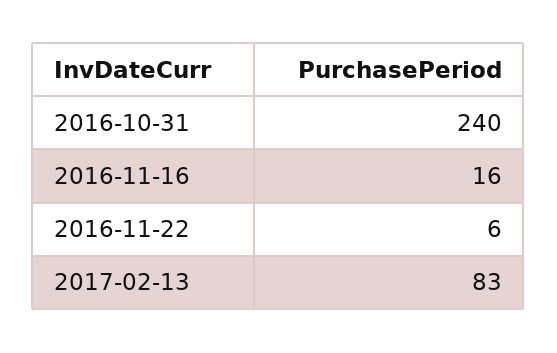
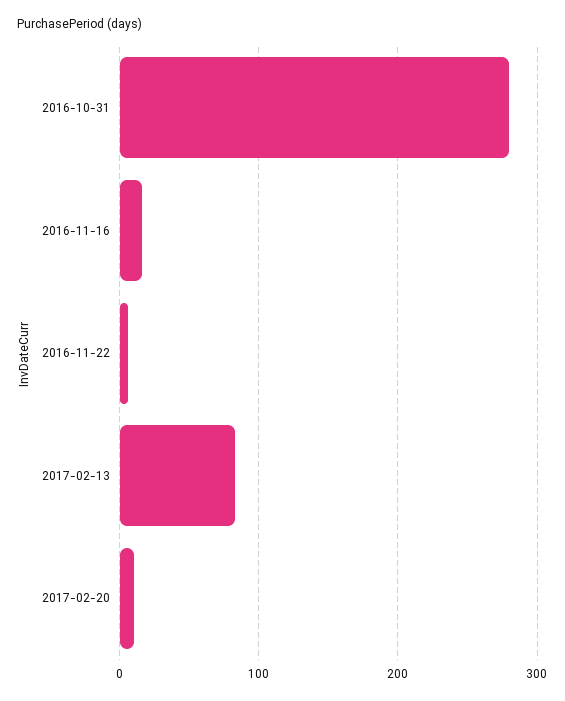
2016-10-31: 240 -> 280
2017-02-20: none -> 10

